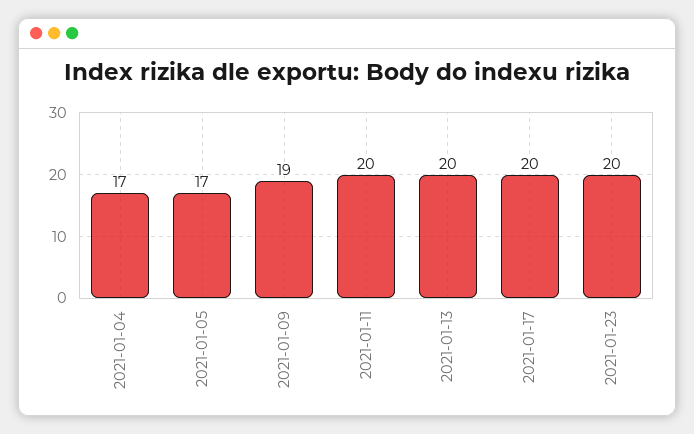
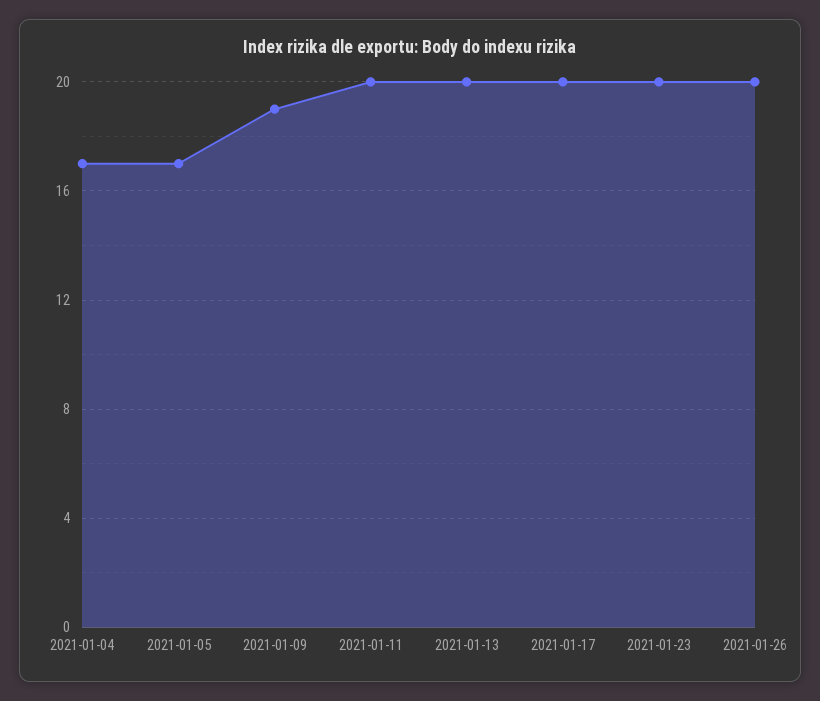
2021-01-26: none -> 20

